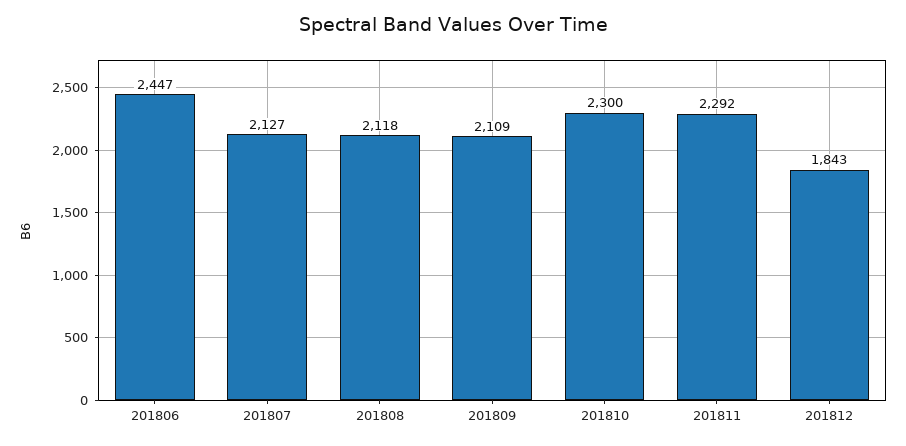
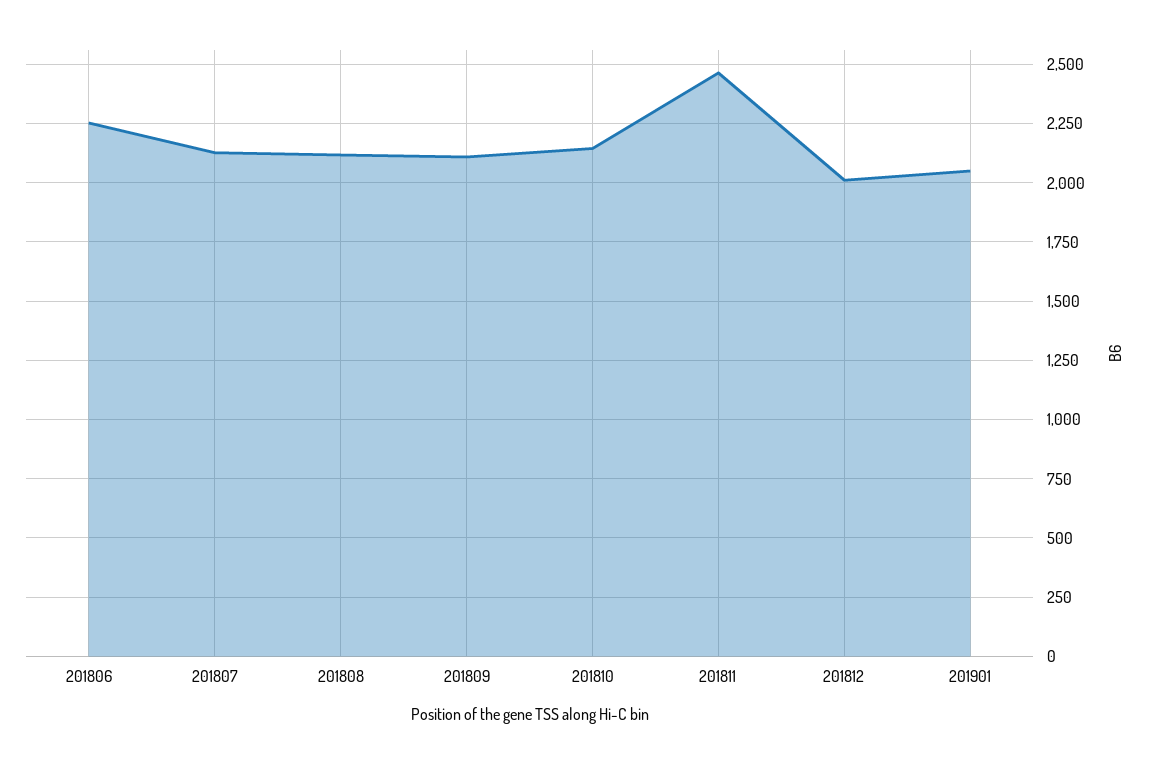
201806: 2447 -> 2250
201810: 2300 -> 2150
201811: 2292 -> 2450
201812: 1843 -> 2000
201901: none -> 2050

